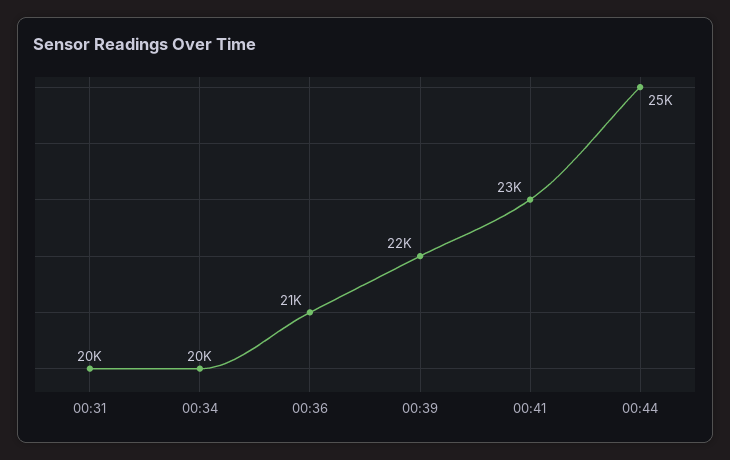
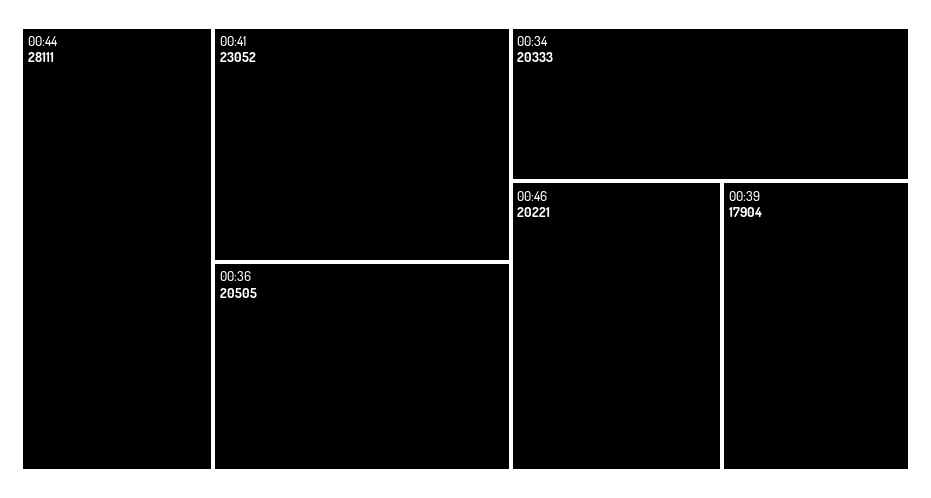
00:31: 20000 -> none
00:39: 22000 -> 17904
00:44: 25000 -> 28111
00:46: none -> 20221

